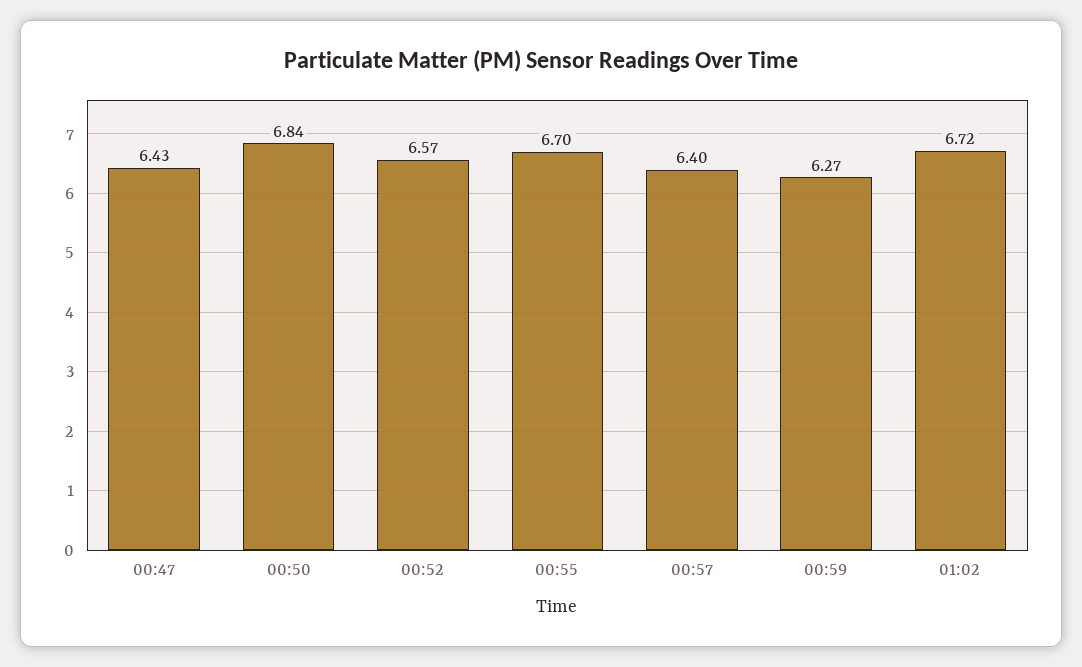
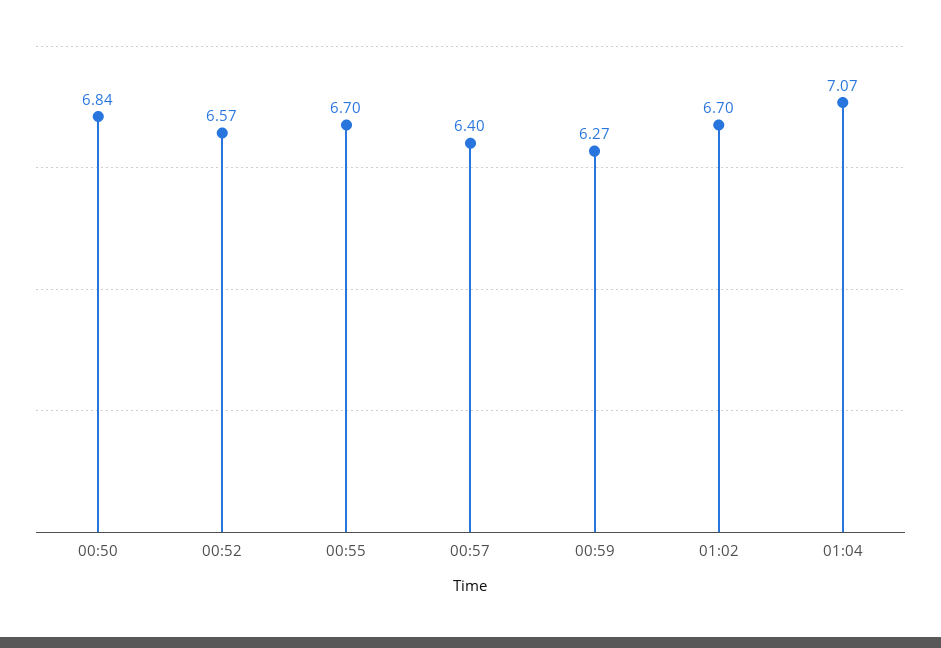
00:47: 6.43 -> none
01:02: 6.72 -> 6.7
01:04: none -> 7.07

